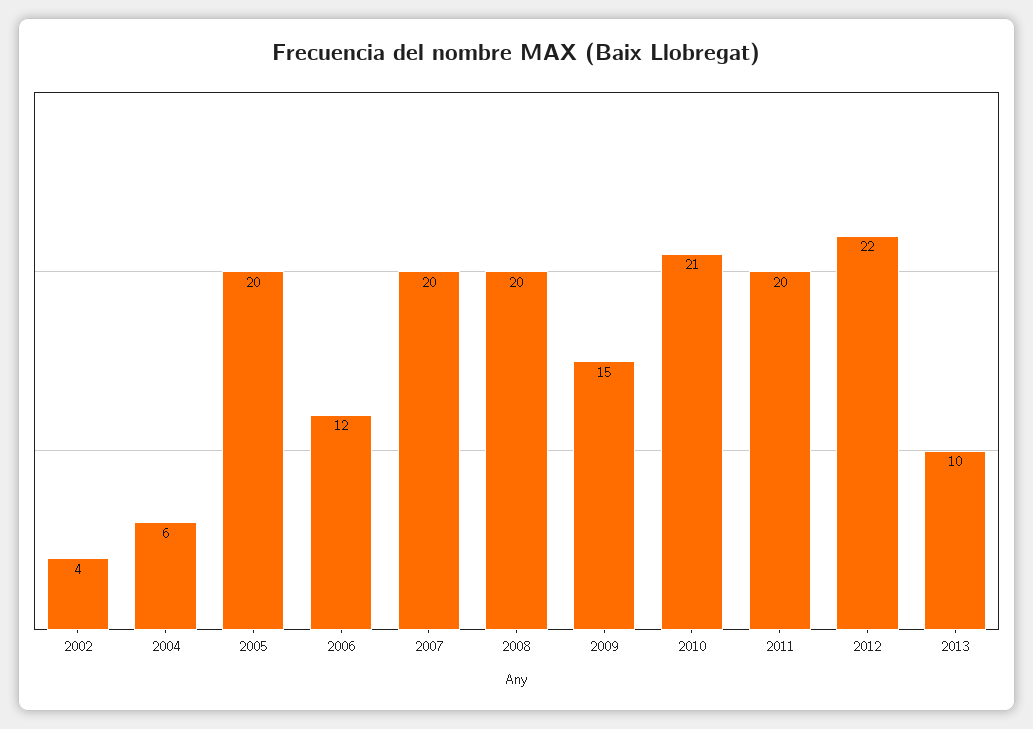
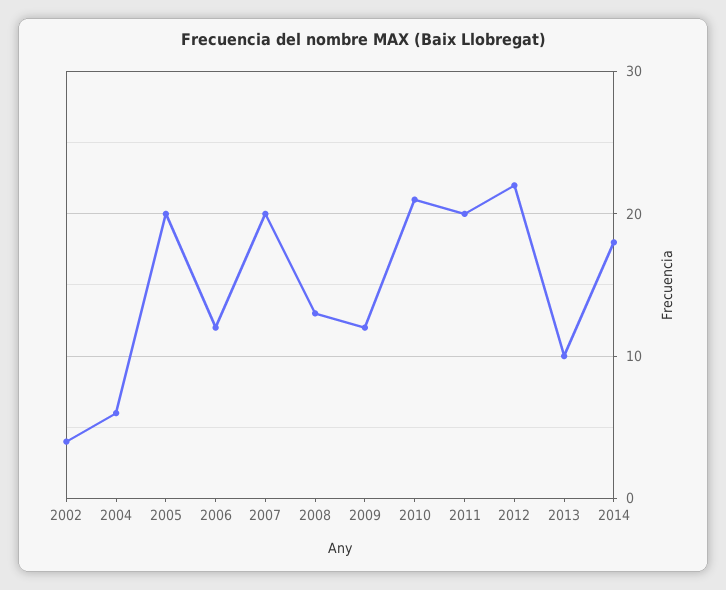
2008: 20 -> 13
2009: 15 -> 12
2014: none -> 18

